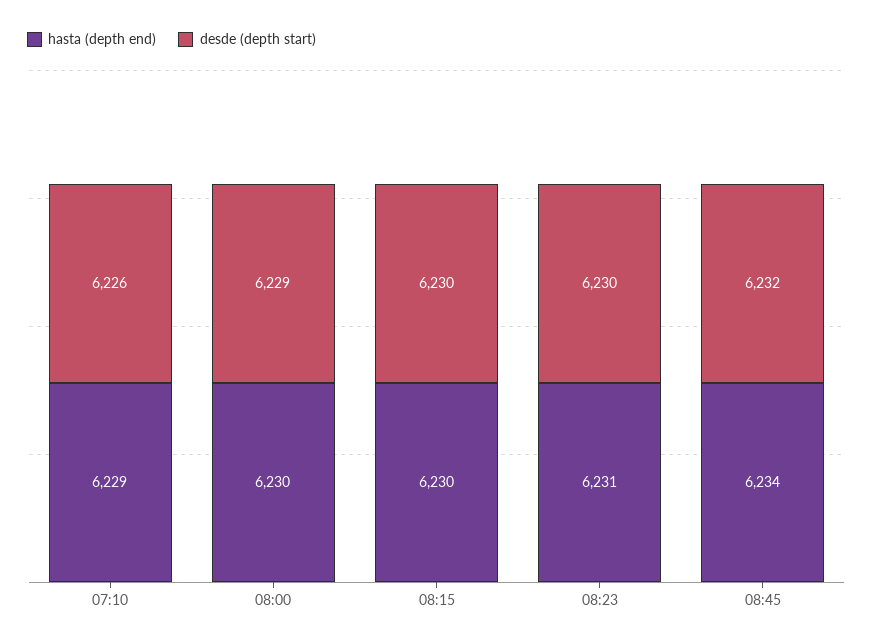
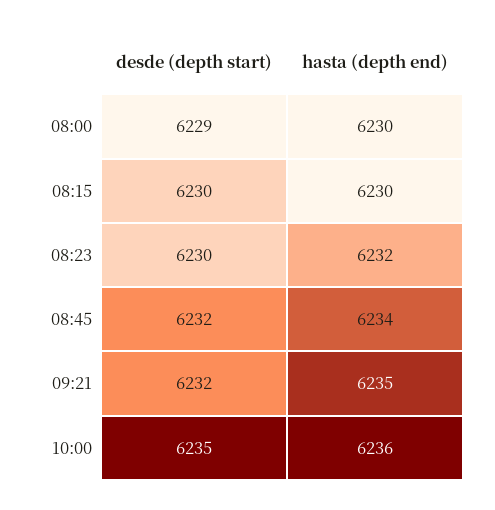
hasta (depth end), 07:10: 6229 -> none
desde (depth start), 07:10: 6226 -> none
hasta (depth end), 08:23: 6231 -> 6232
desde (depth start), 09:21: none -> 6232
hasta (depth end), 09:21: none -> 6235
desde (depth start), 10:00: none -> 6235
hasta (depth end), 10:00: none -> 6236

